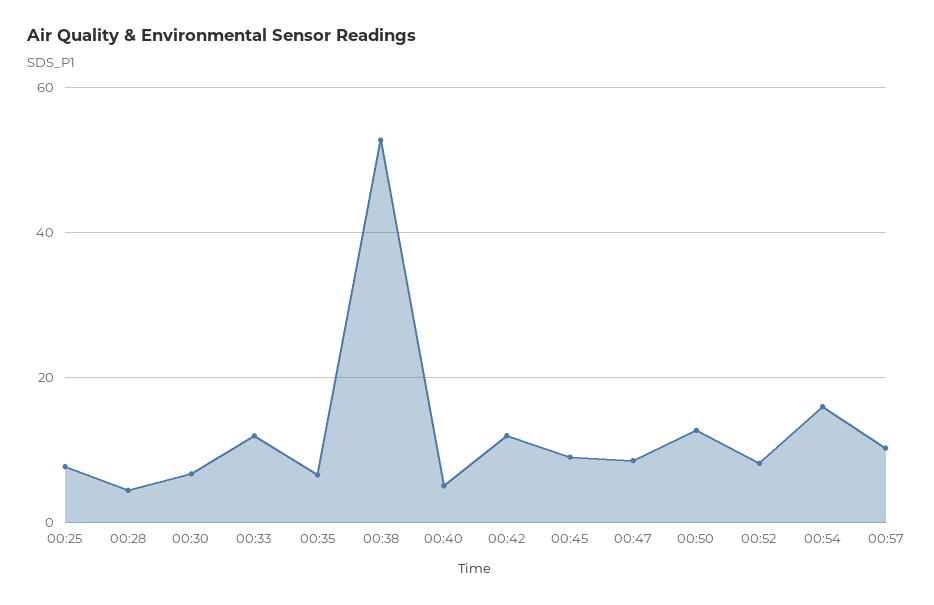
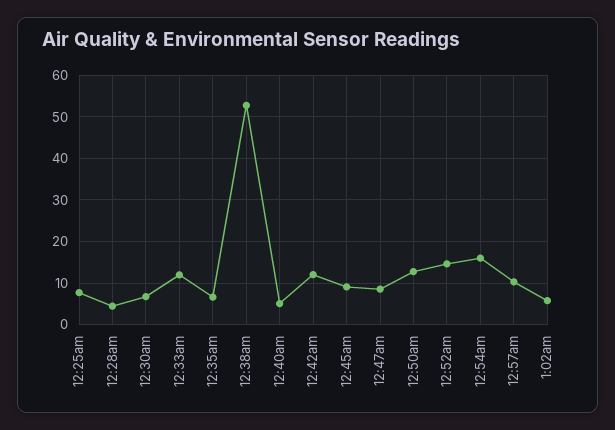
00:52: 8 -> 14
1:02am: none -> 6

